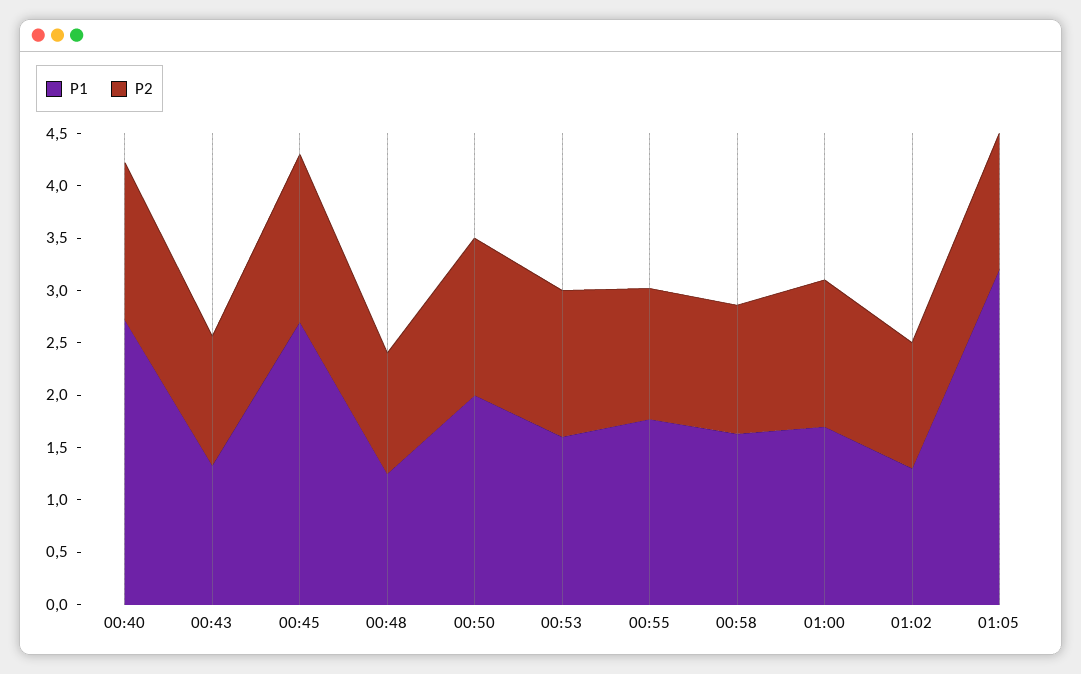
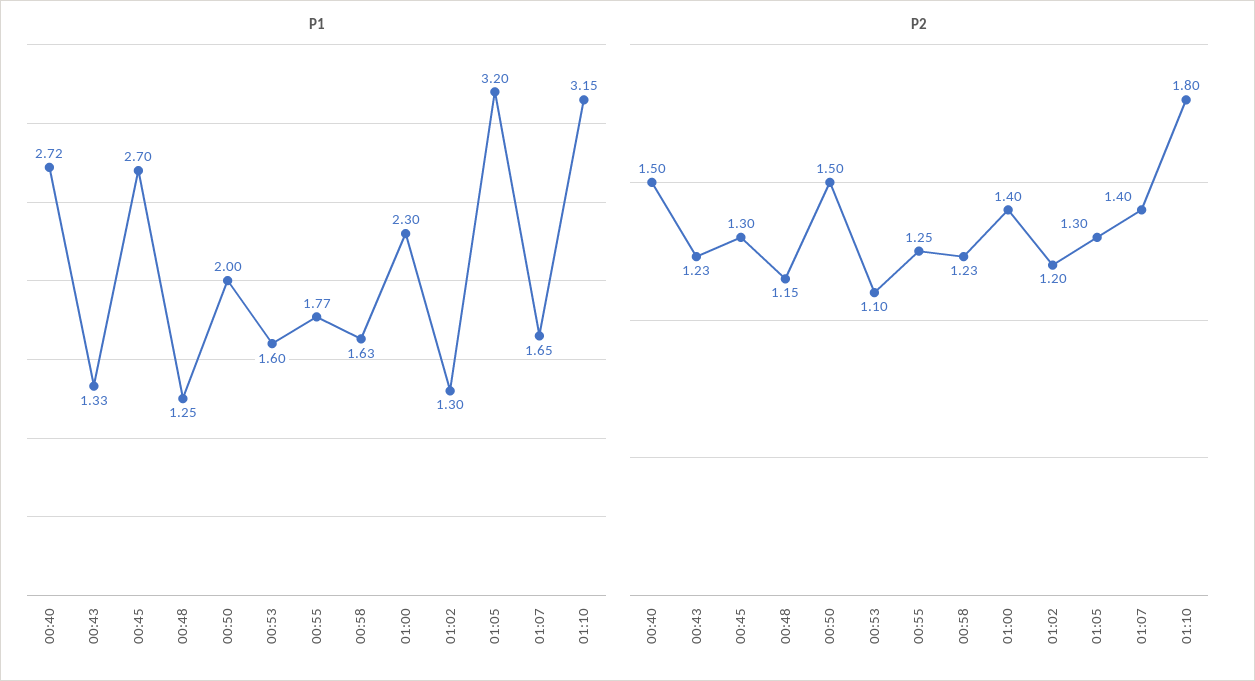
P2, 00:45: 1.6 -> 1.3
P2, 00:53: 1.4 -> 1.1
P1, 01:00: 1.7 -> 2.3
P1, 01:07: none -> 1.65
P1, 01:10: none -> 3.15
P2, 01:07: none -> 1.4
P2, 01:10: none -> 1.8

